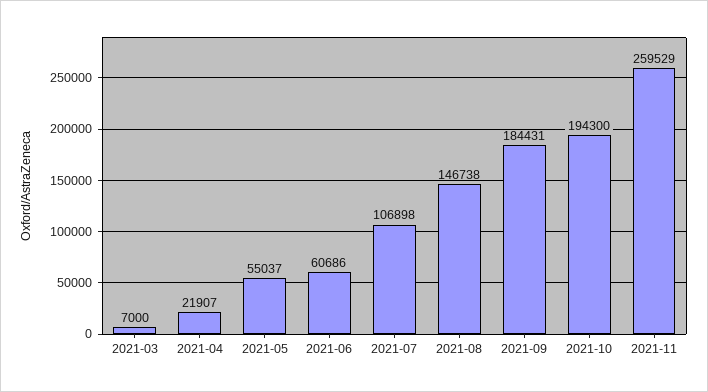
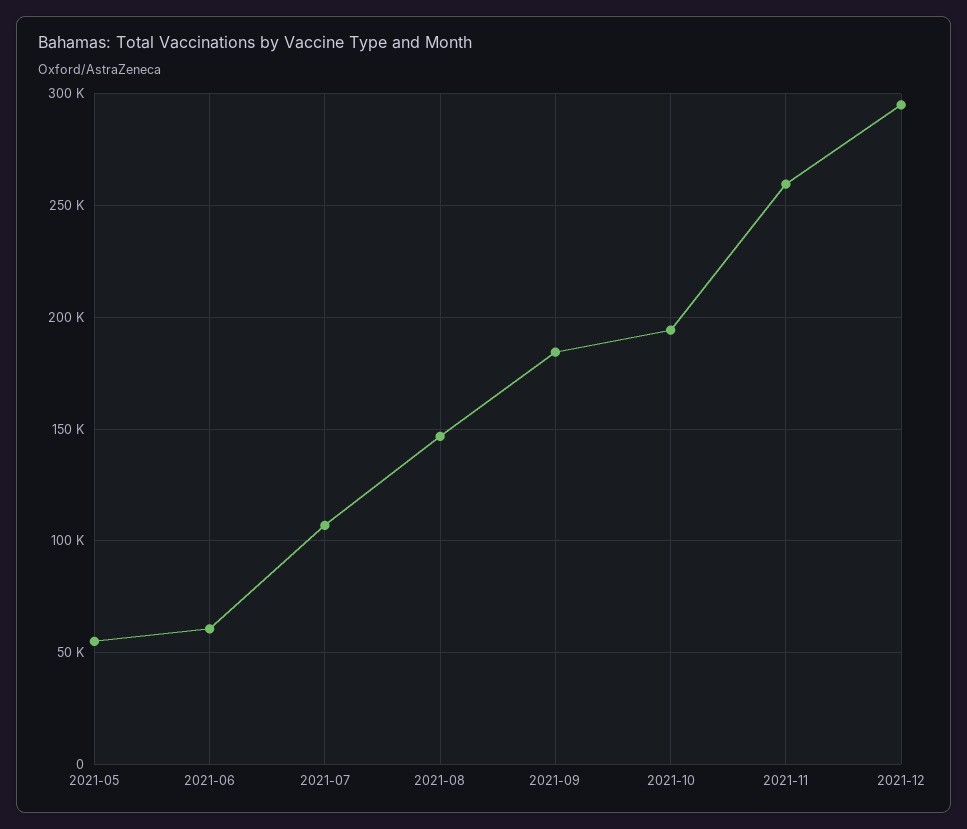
2021-03: 7000 -> none
2021-04: 21907 -> none
2021-12: none -> 295000

